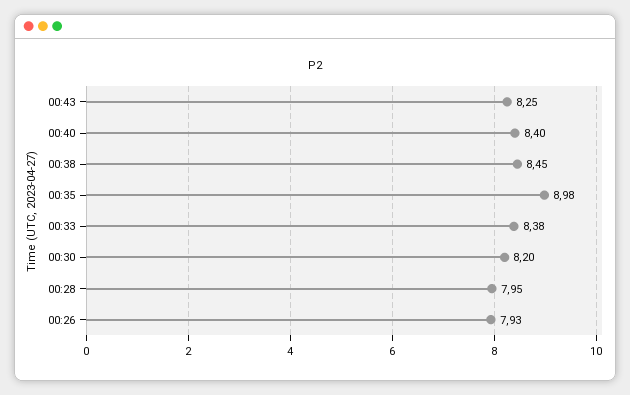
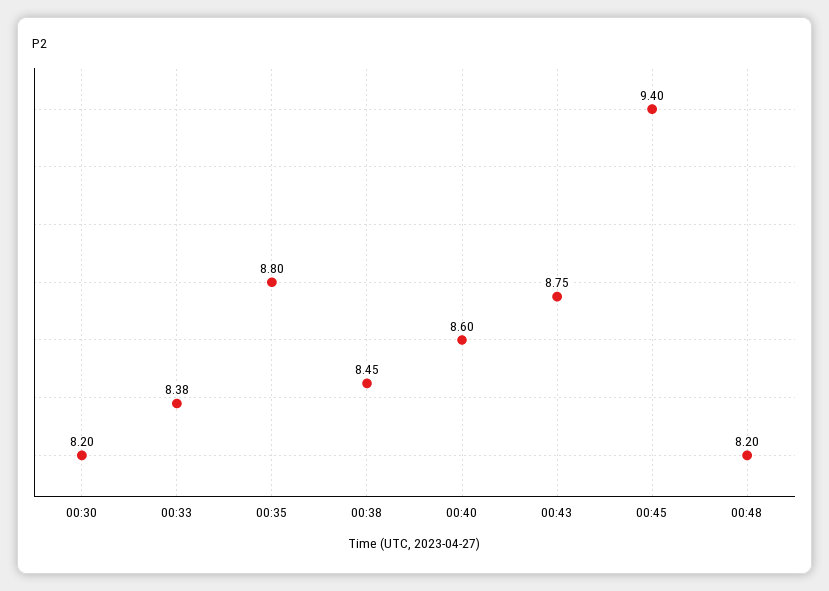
00:43: 8.25 -> 8.75
00:40: 8.4 -> 8.6
00:35: 8.98 -> 8.8
00:28: 7.95 -> none
00:26: 7.93 -> none
00:45: none -> 9.4
00:48: none -> 8.2

